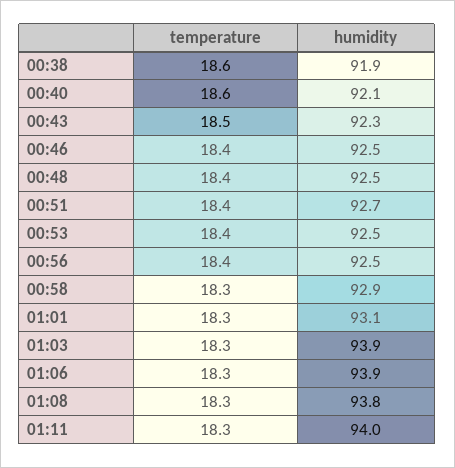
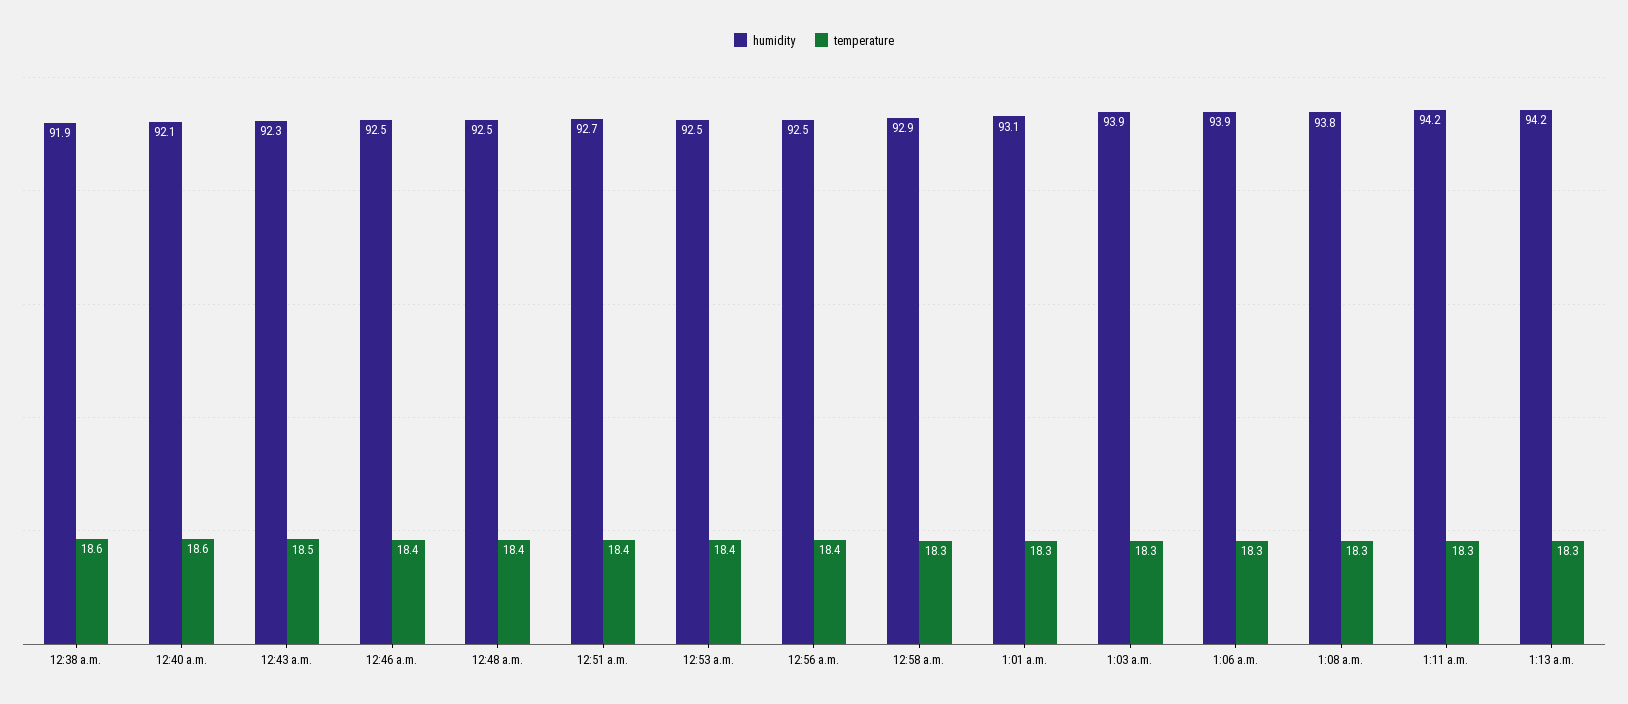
humidity, 01:11: 94 -> 94.2
humidity, 1:13 a.m.: none -> 94.2
temperature, 1:13 a.m.: none -> 18.3

